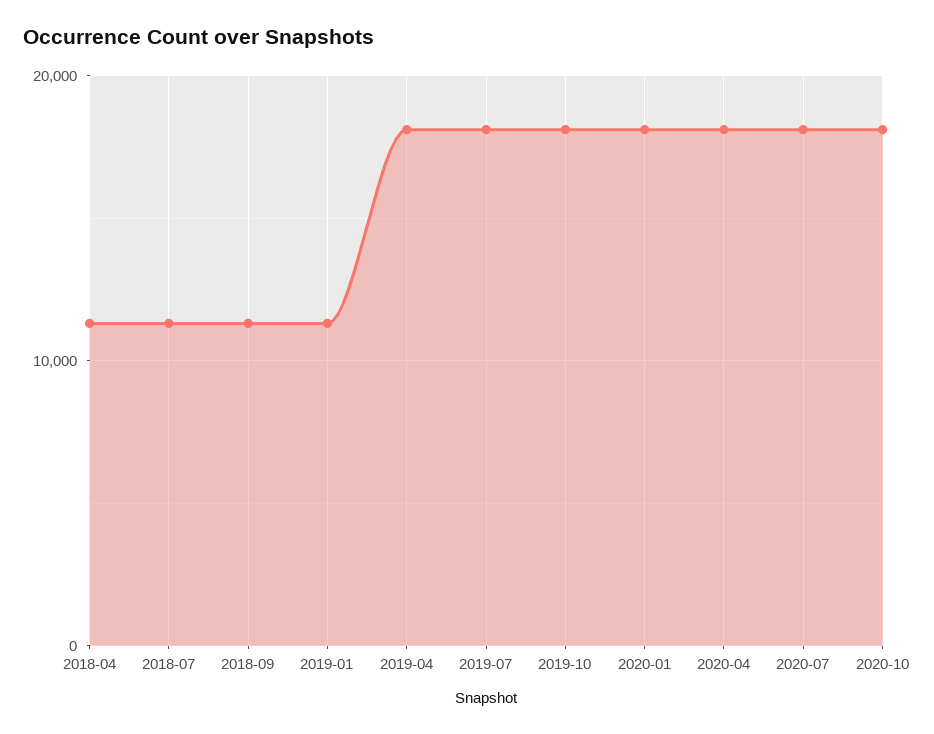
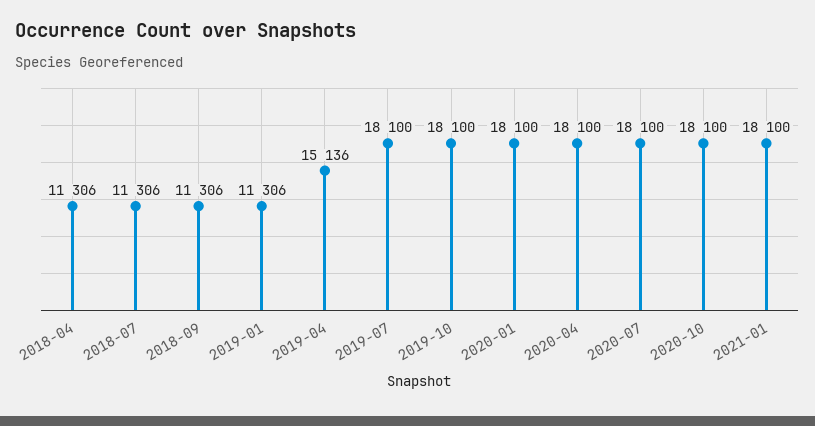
2019-04: 18000 -> 15136
2021-01: none -> 18100

